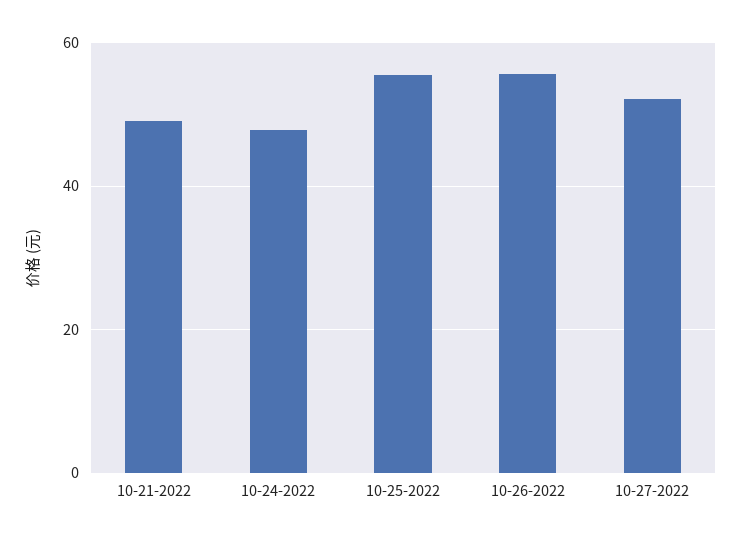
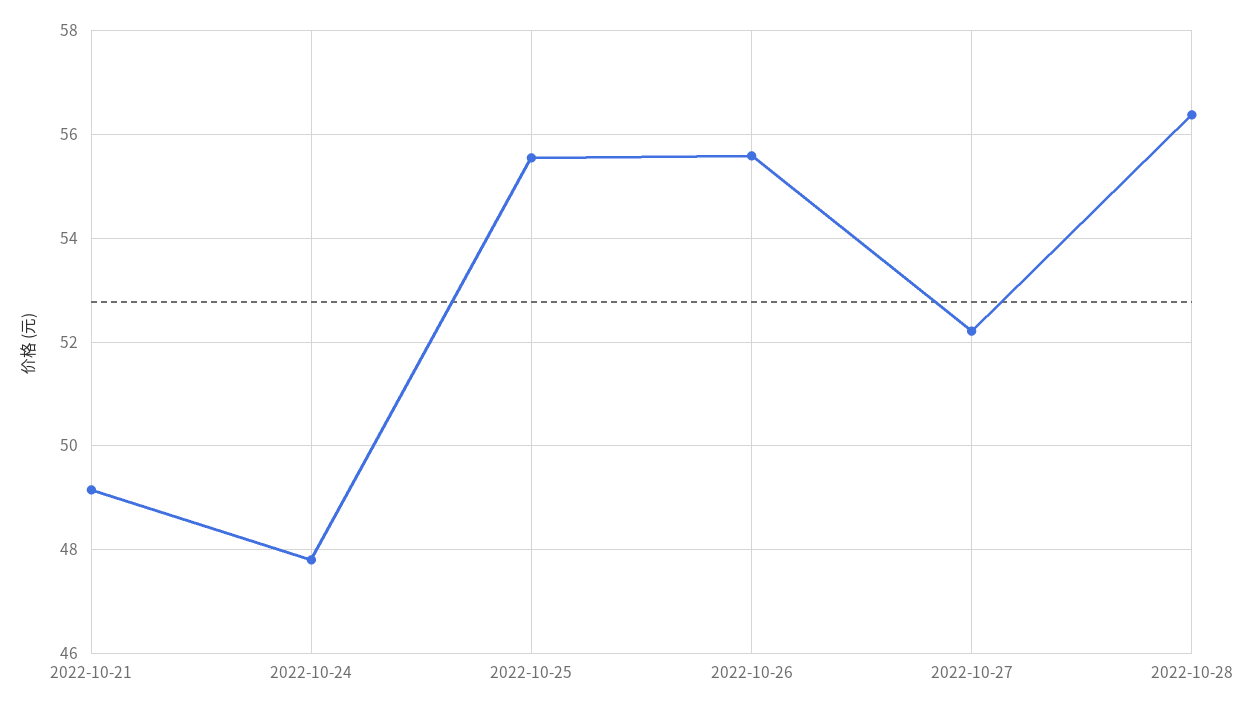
2022-10-28: none -> 56.4

